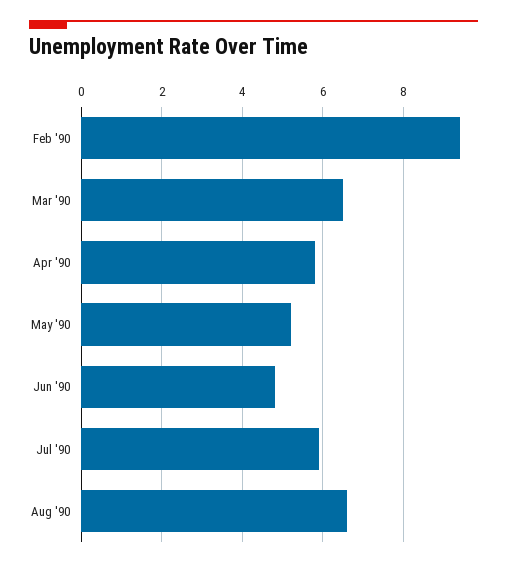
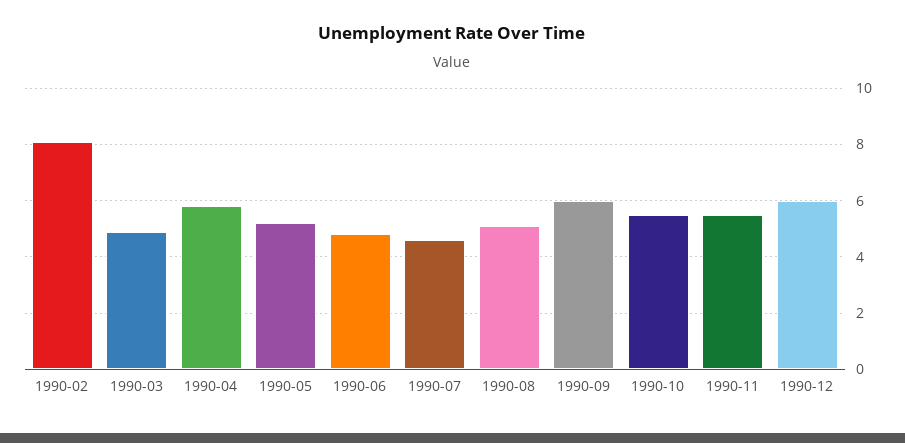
Feb '90: 9.5 -> 8
Mar '90: 6.5 -> 5
Jul '90: 6 -> 4.5
Aug '90: 6.5 -> 5
1990-09: none -> 6
1990-10: none -> 5.5
1990-11: none -> 5.5
1990-12: none -> 6

